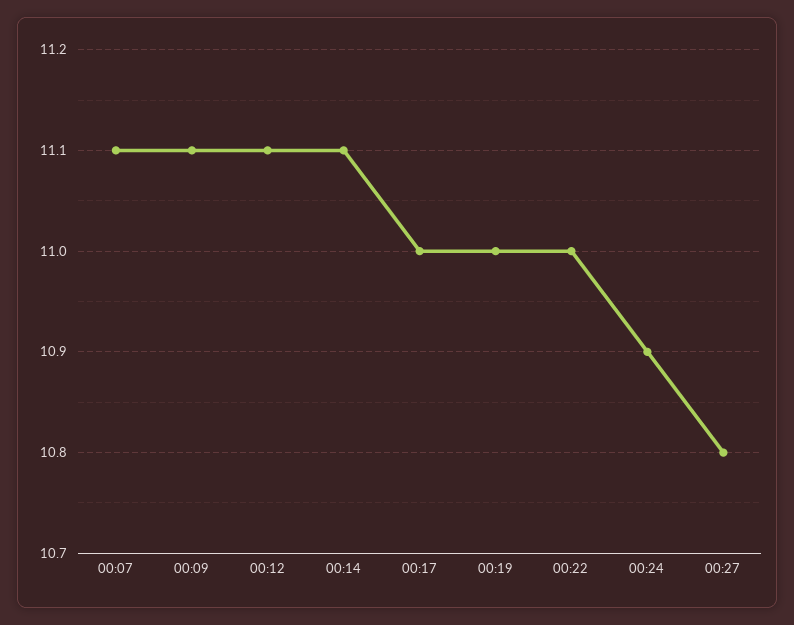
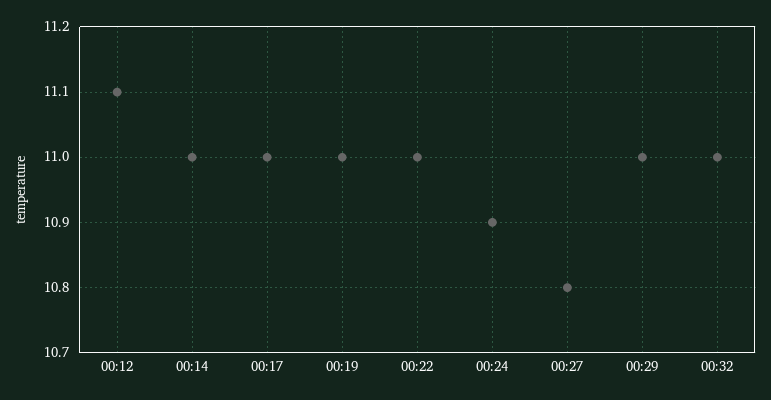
00:07: 11.1 -> none
00:09: 11.1 -> none
00:14: 11.1 -> 11
00:29: none -> 11
00:32: none -> 11

